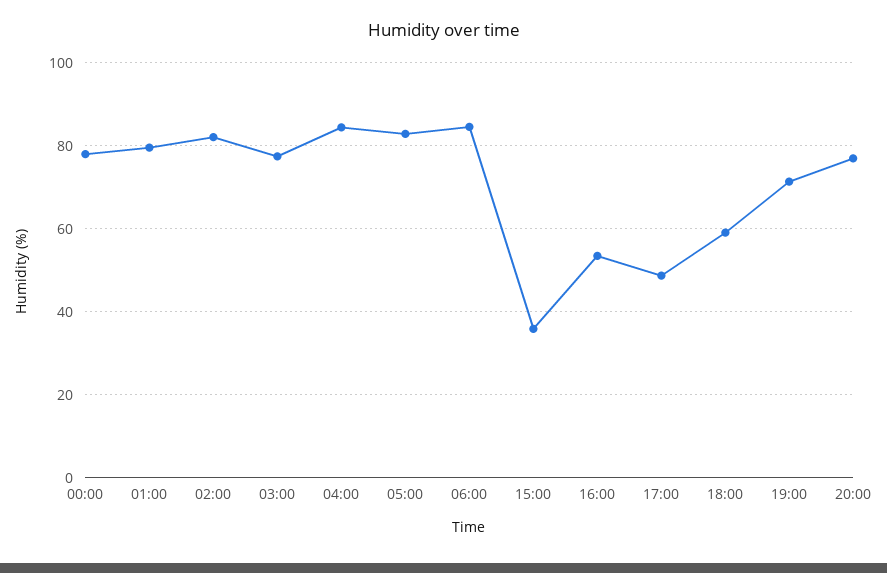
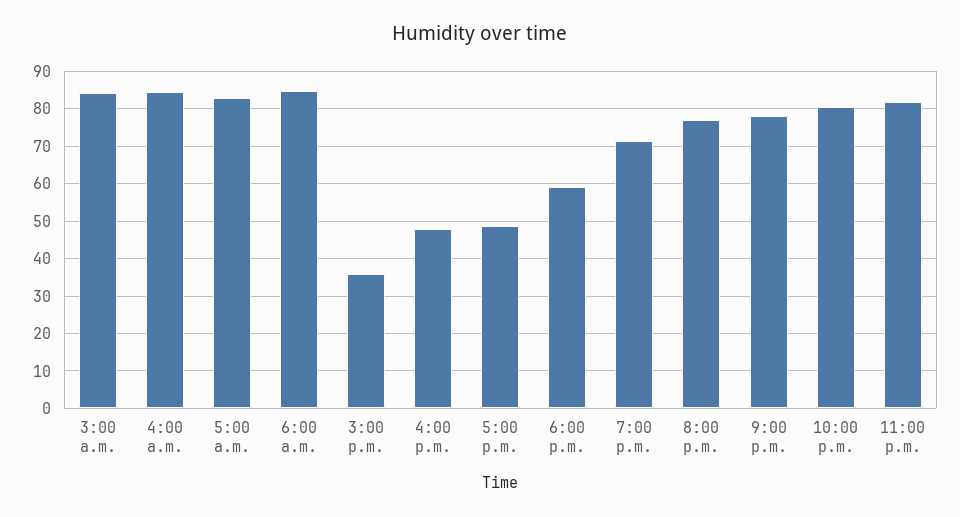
00:00: 78 -> none
01:00: 80 -> none
02:00: 82 -> none
03:00: 78 -> 84
16:00: 54 -> 48
9:00 p.m.: none -> 78
10:00 p.m.: none -> 80
11:00 p.m.: none -> 82

